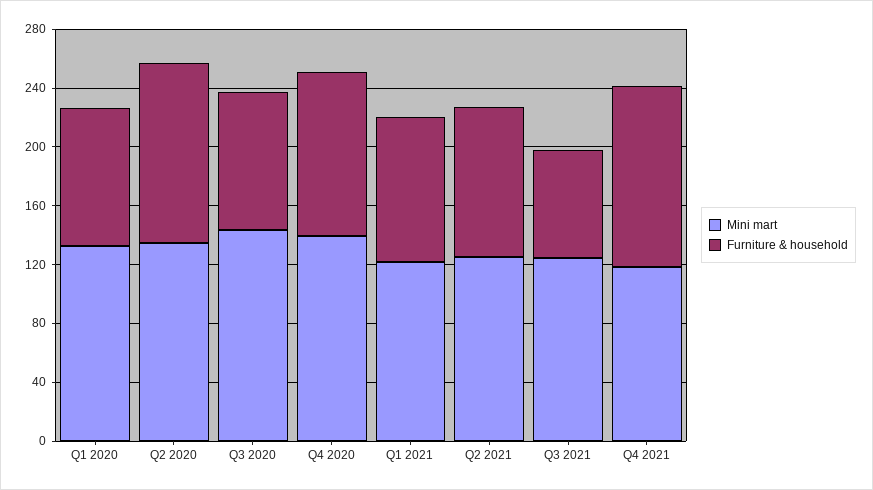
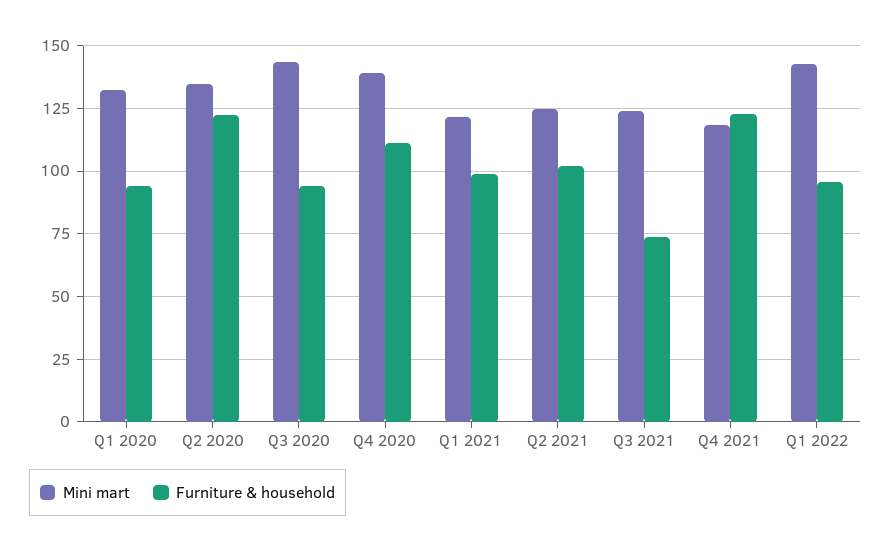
Mini mart, Q1 2022: none -> 142.5
Furniture & household, Q1 2022: none -> 95

